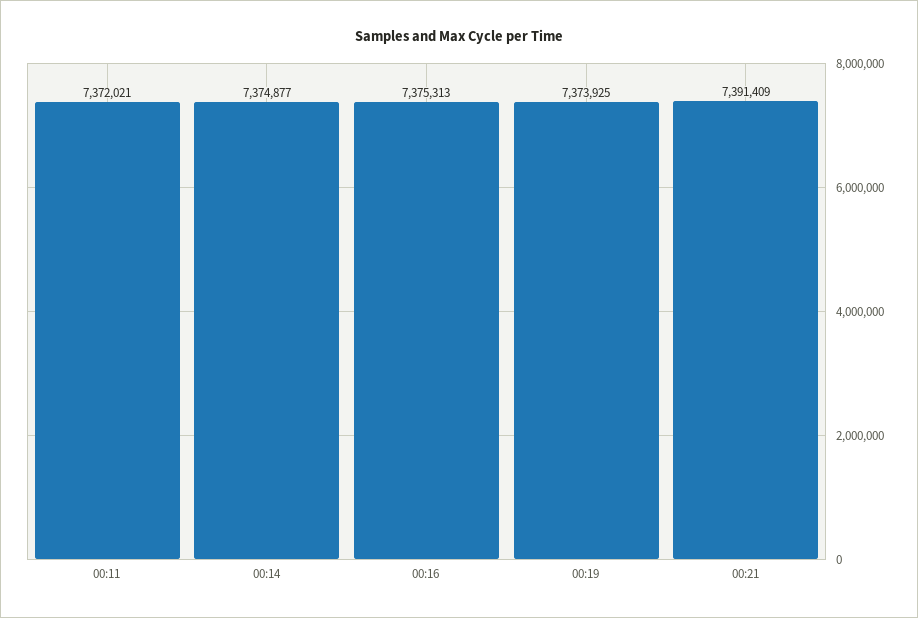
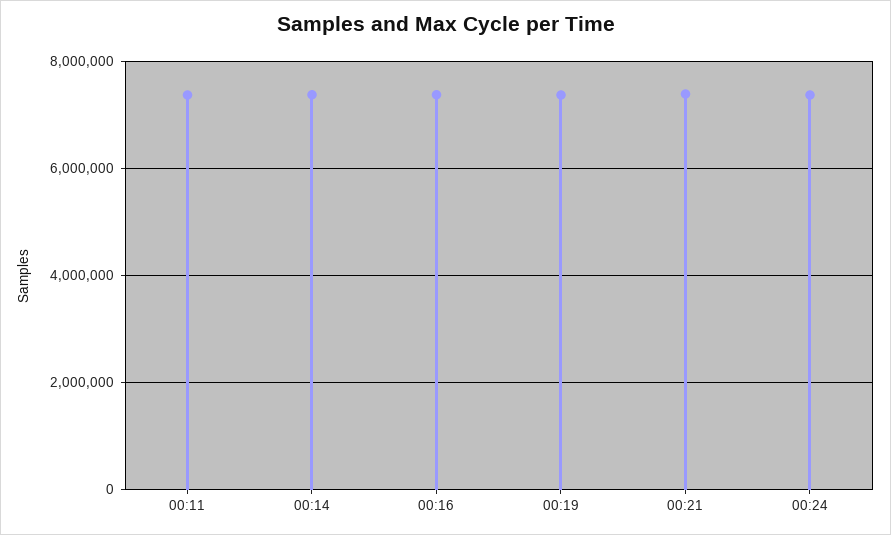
00:24: none -> 7400000

